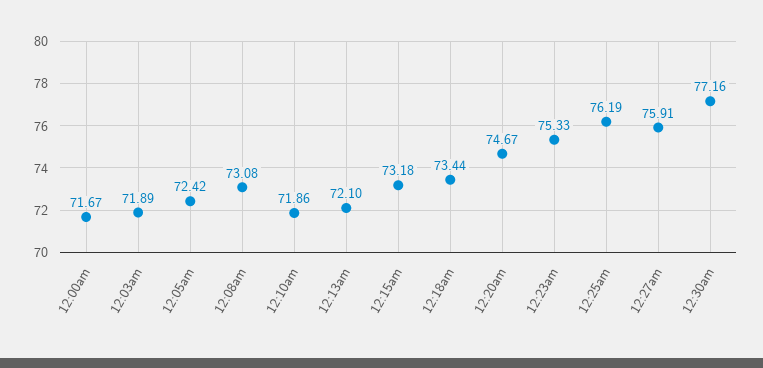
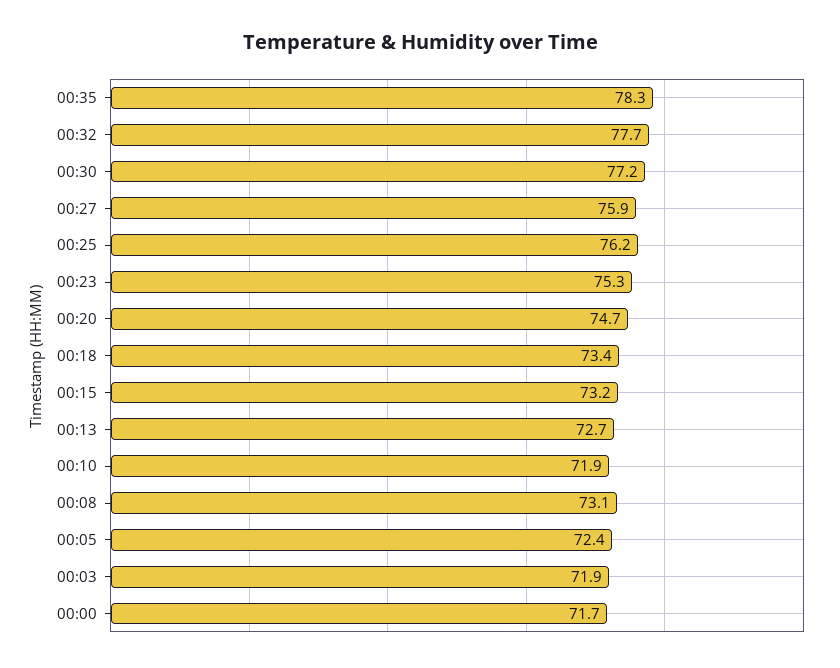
12:13am: 72.1 -> 72.7
00:35: none -> 78.3
00:32: none -> 77.7

